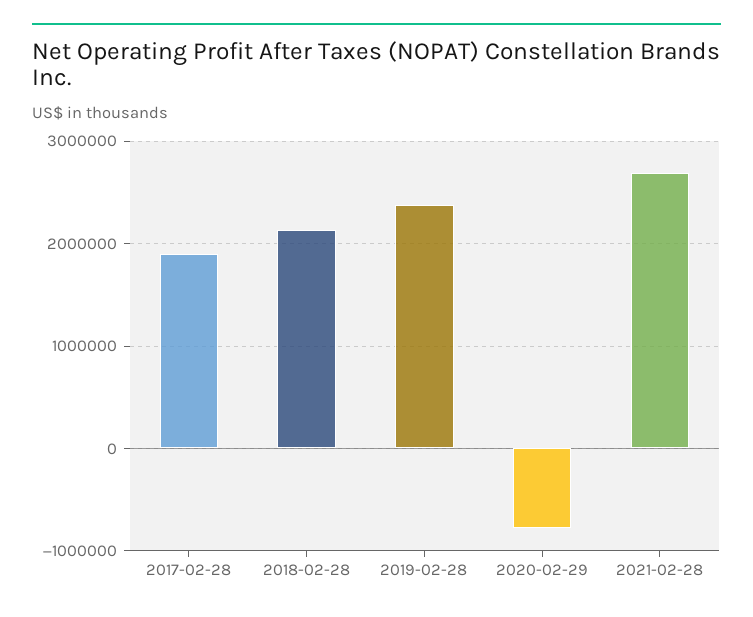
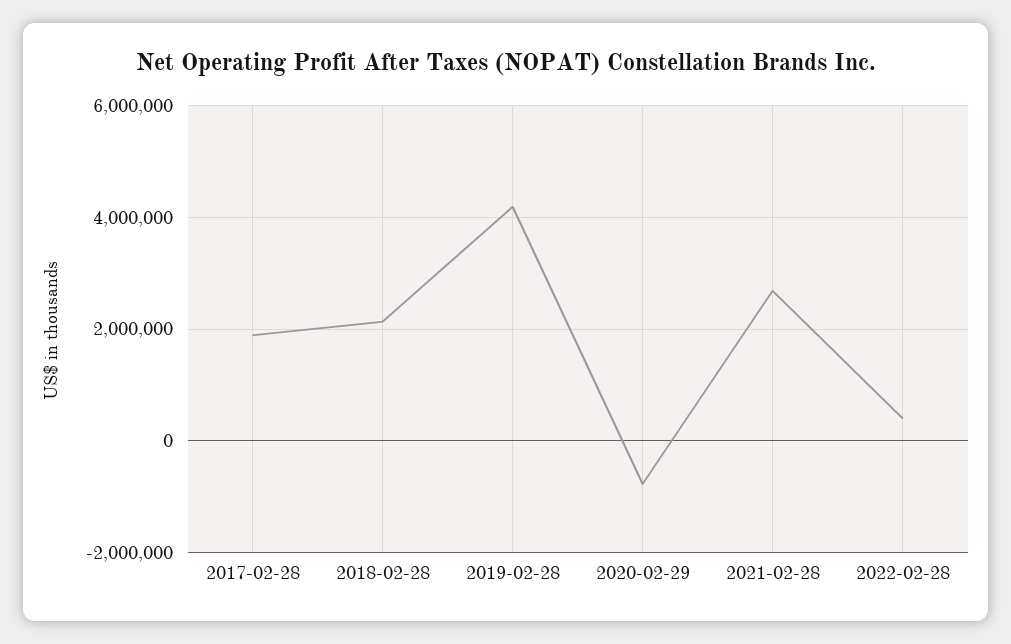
2019-02-28: 2400000 -> 4200000
2022-02-28: none -> 400000

